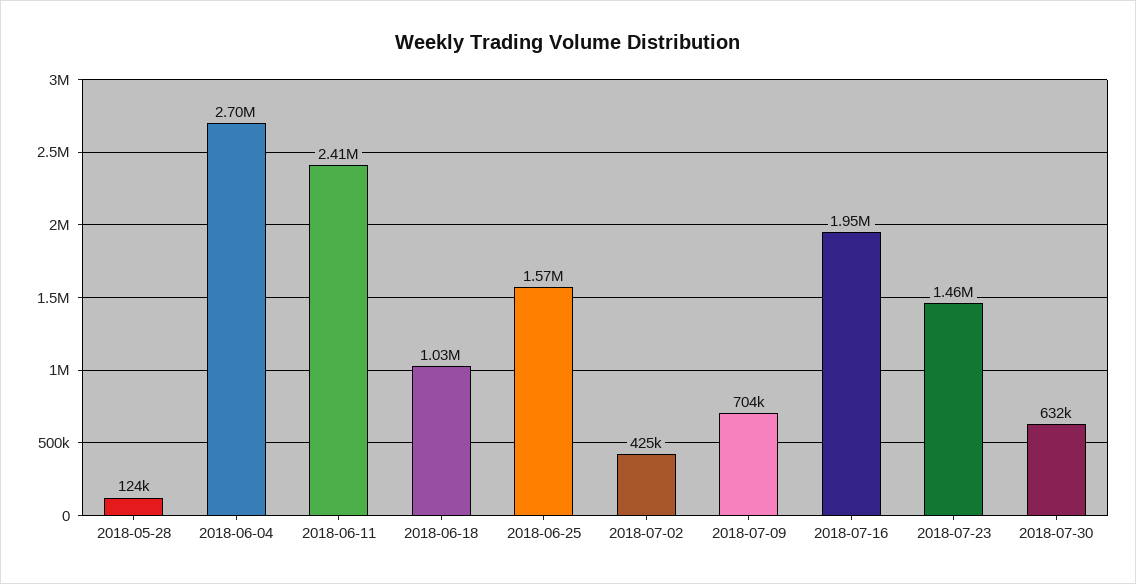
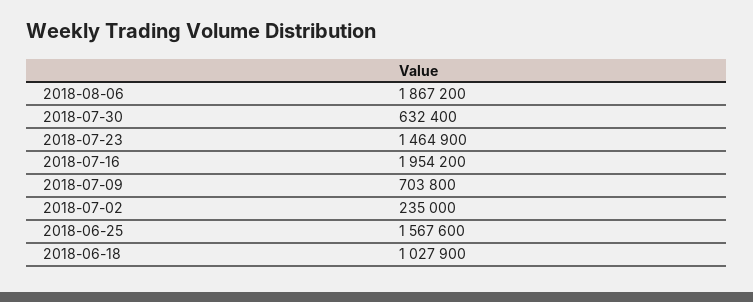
2018-05-28: 124000 -> none
2018-06-04: 2700000 -> none
2018-06-11: 2410000 -> none
2018-07-02: 425000 -> 235000
2018-08-06: none -> 1867200

